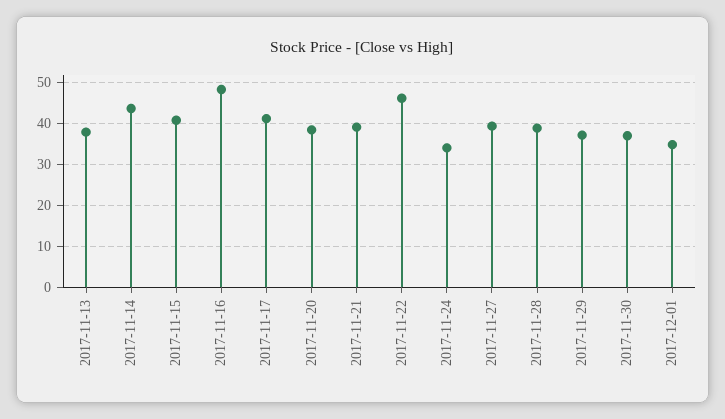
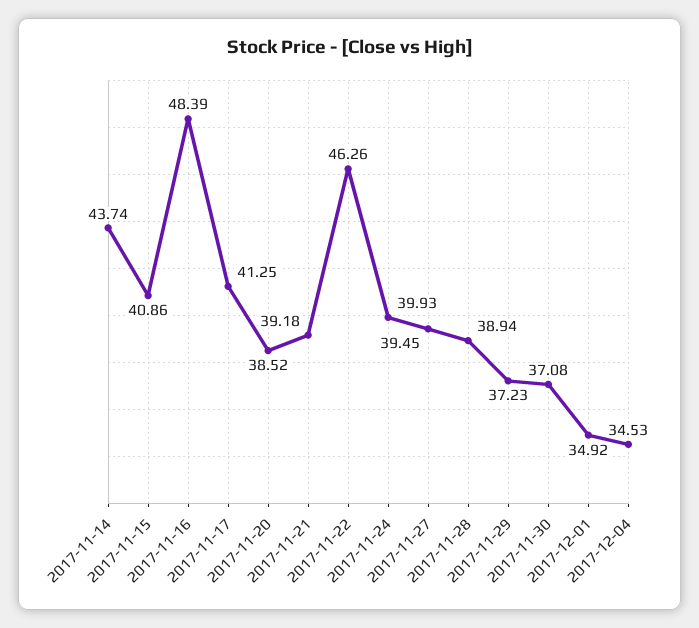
2017-11-13: 38 -> none
2017-11-24: 34 -> 39.93
2017-12-04: none -> 34.53

